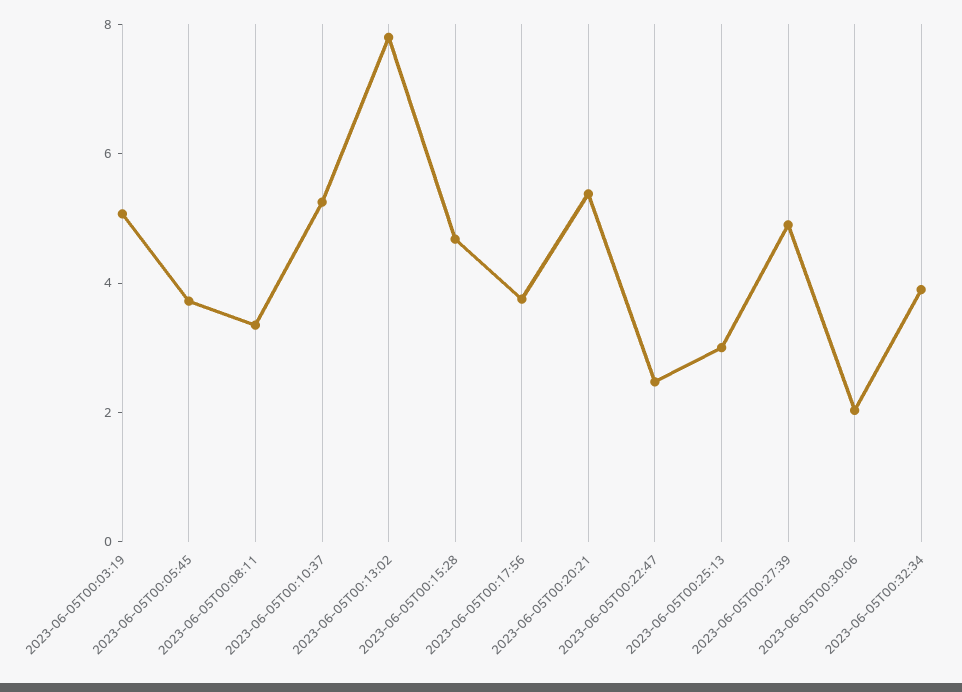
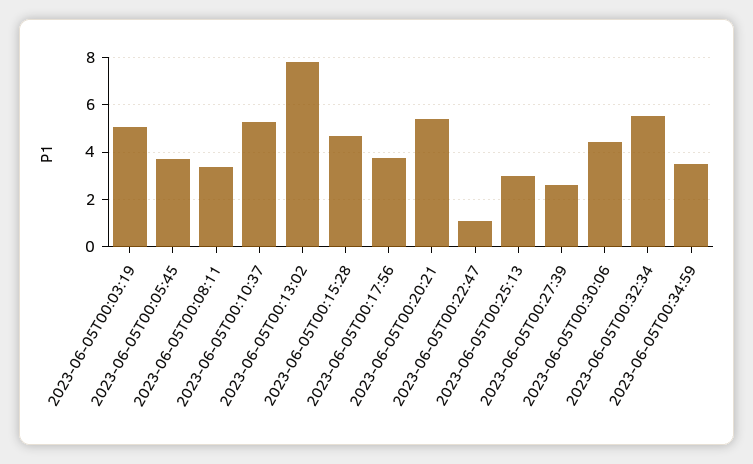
2023-06-05T00:22:47: 2.5 -> 1
2023-06-05T00:27:39: 5 -> 2.5
2023-06-05T00:30:06: 2 -> 4.5
2023-06-05T00:32:34: 4 -> 5.5
2023-06-05T00:34:59: none -> 3.5

